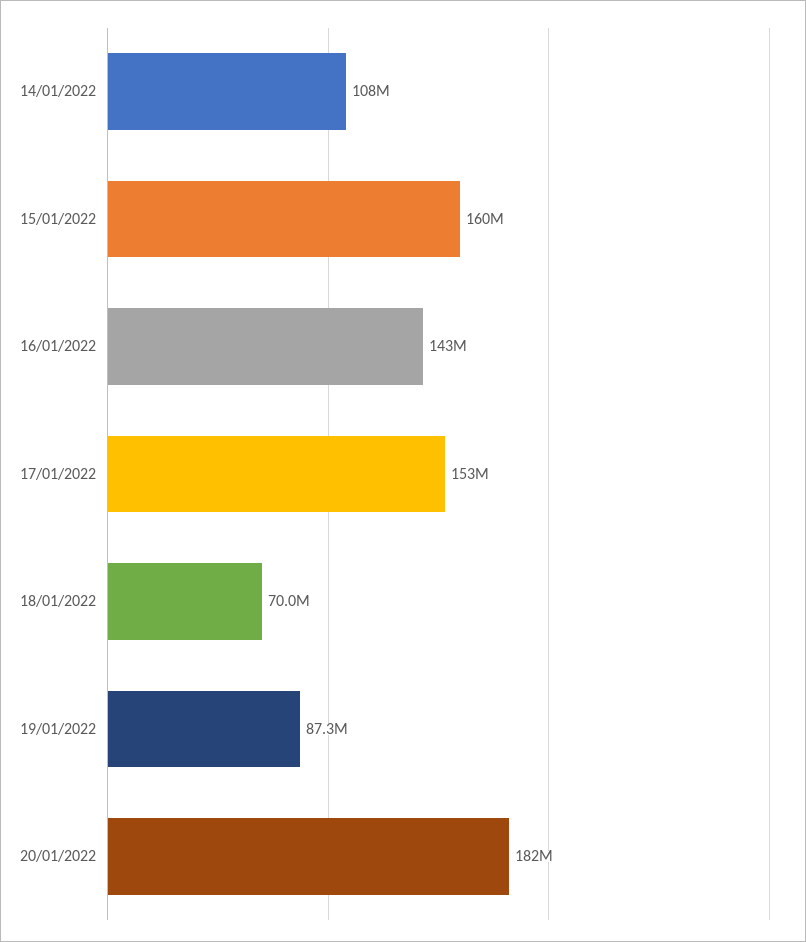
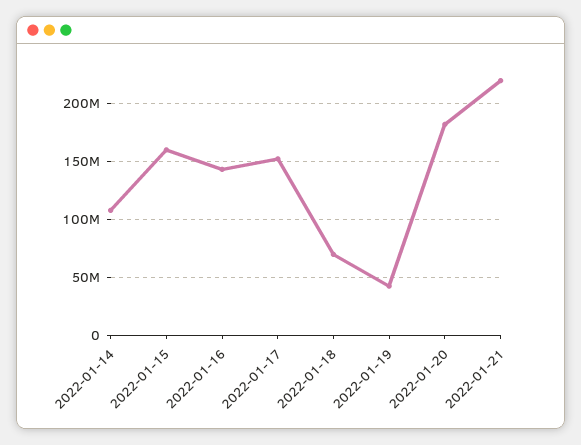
19/01/2022: 87300000 -> 40000000
2022-01-21: none -> 220000000

